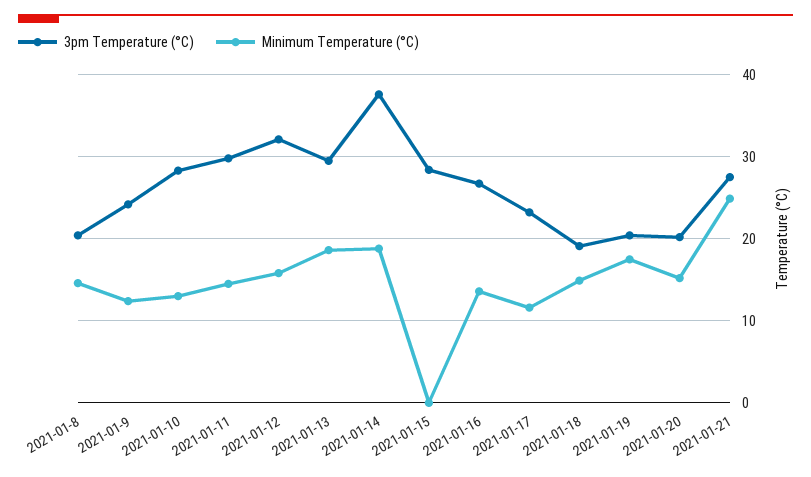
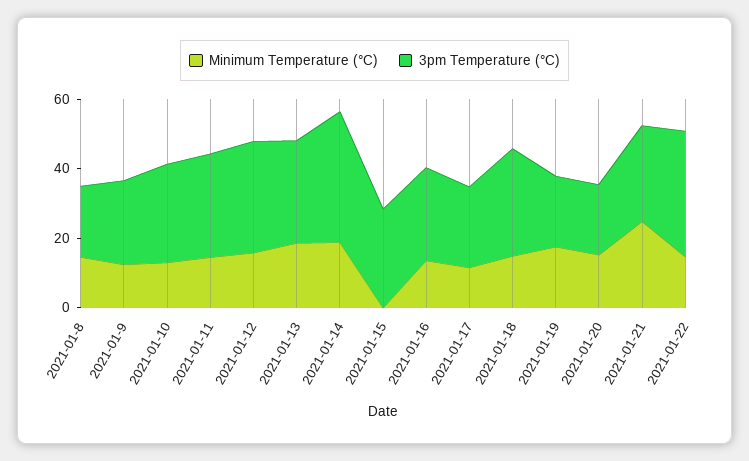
3pm Temperature (°C), 2021-01-18: 19 -> 30
Minimum Temperature (°C), 2021-01-22: none -> 15
3pm Temperature (°C), 2021-01-22: none -> 35

